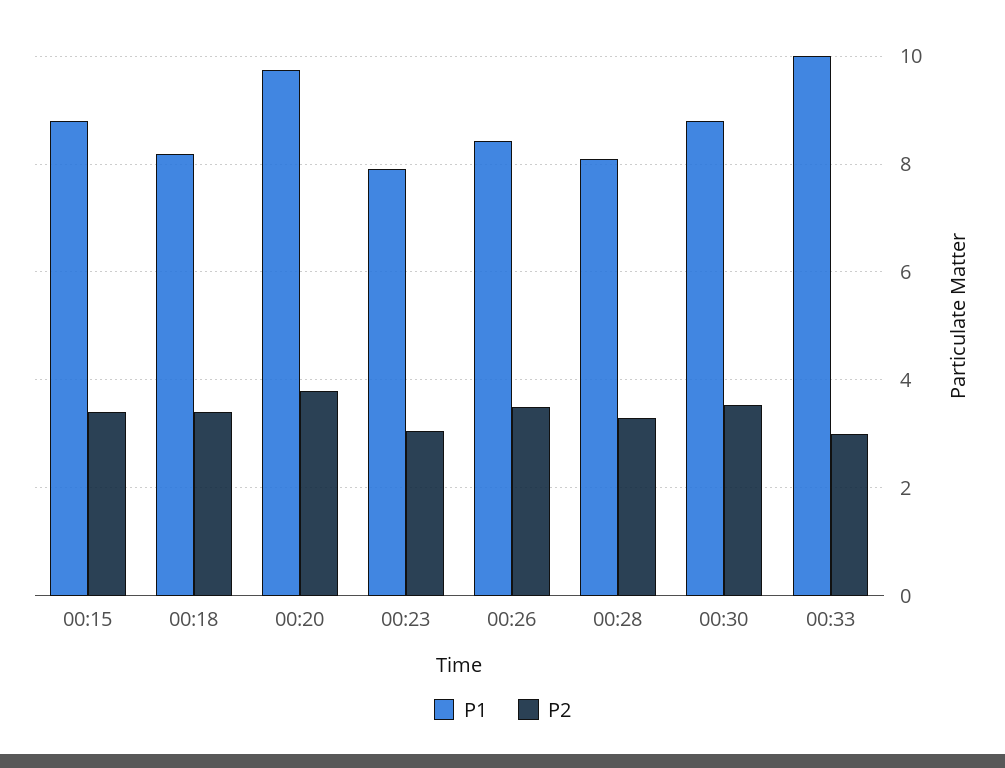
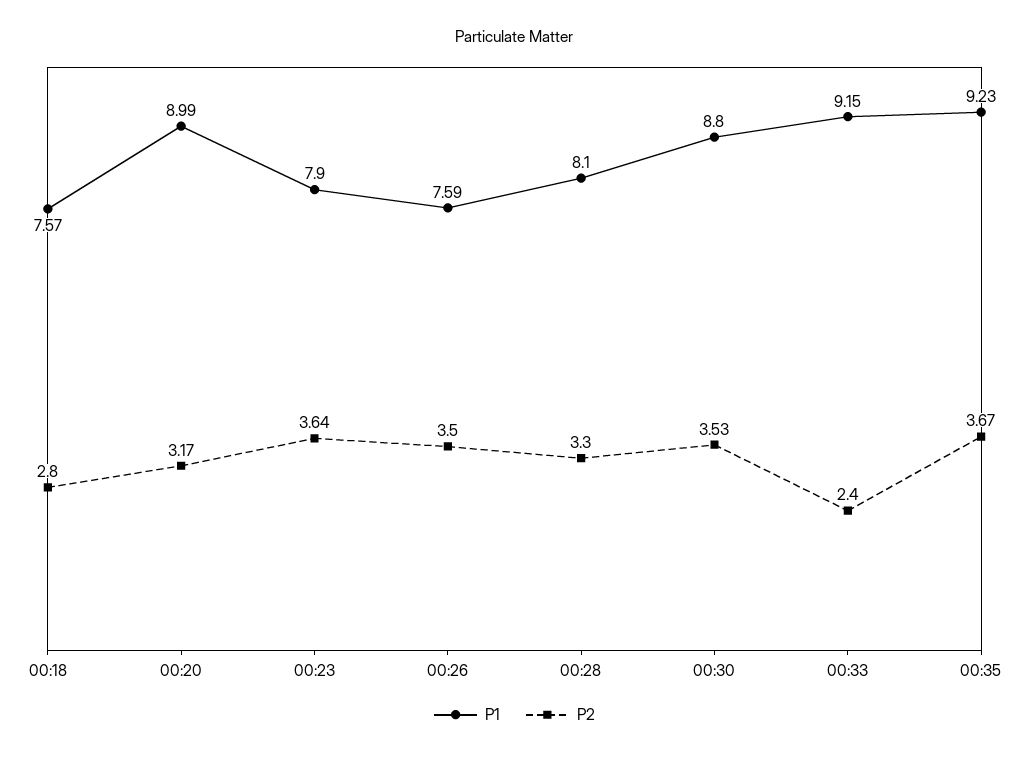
P1, 00:15: 8.8 -> none
P2, 00:15: 3.4 -> none
P1, 00:18: 8.2 -> 7.57
P2, 00:18: 3.4 -> 2.8
P1, 00:20: 9.8 -> 8.99
P2, 00:20: 3.8 -> 3.17
P2, 00:23: 3 -> 3.64
P1, 00:26: 8.4 -> 7.59
P1, 00:33: 10 -> 9.15
P2, 00:33: 3 -> 2.4
P1, 00:35: none -> 9.23
P2, 00:35: none -> 3.67

